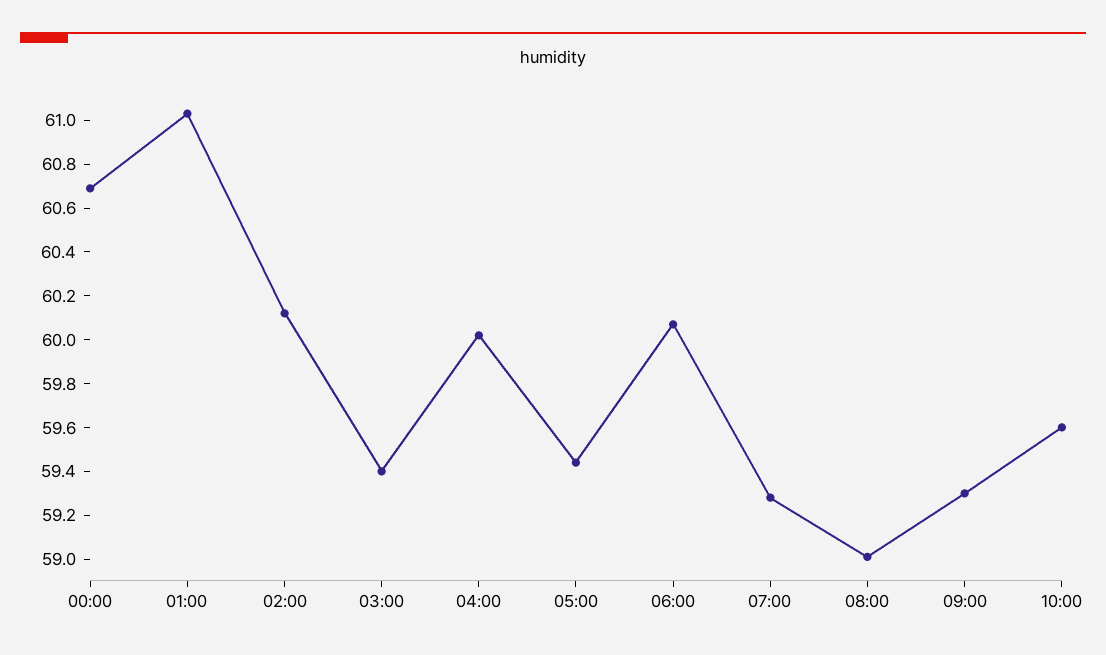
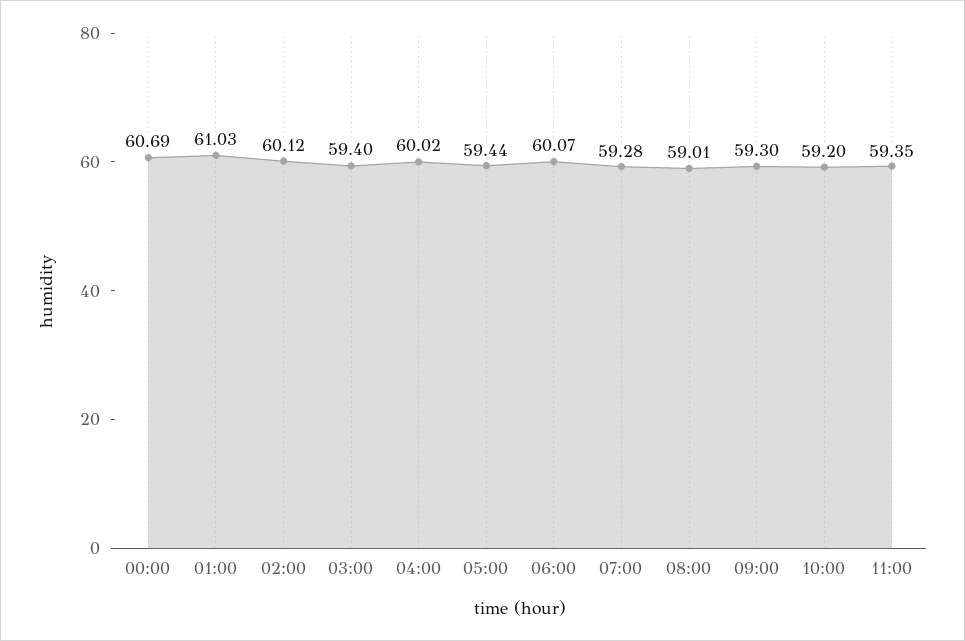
10:00: 59.6 -> 59.2
11:00: none -> 59.35

